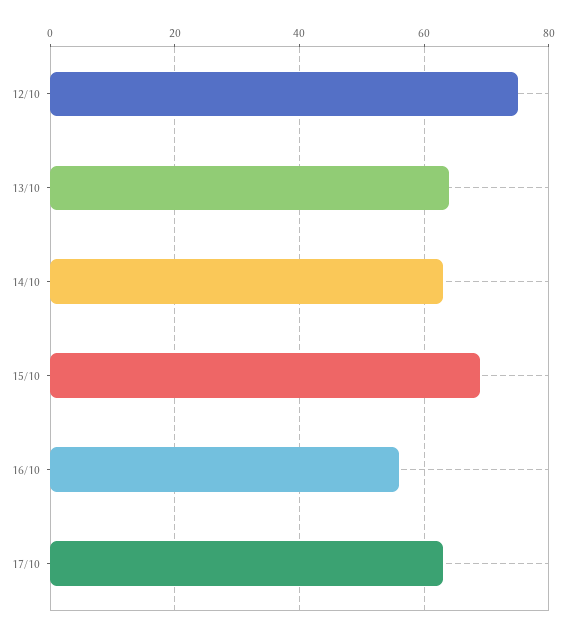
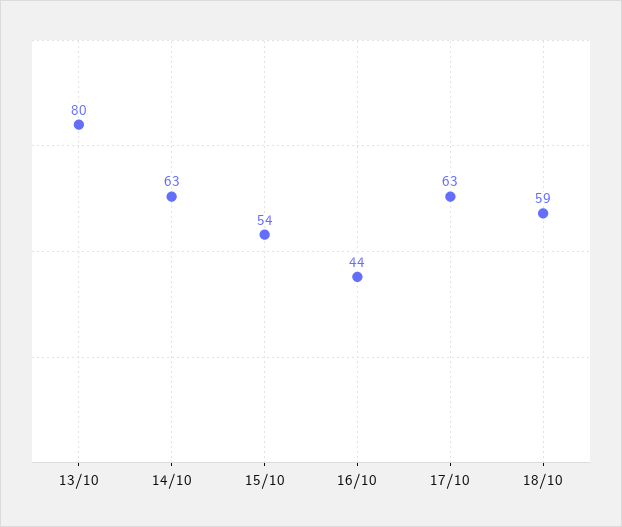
12/10: 75 -> none
13/10: 65 -> 80
15/10: 70 -> 54
16/10: 55 -> 44
18/10: none -> 59

